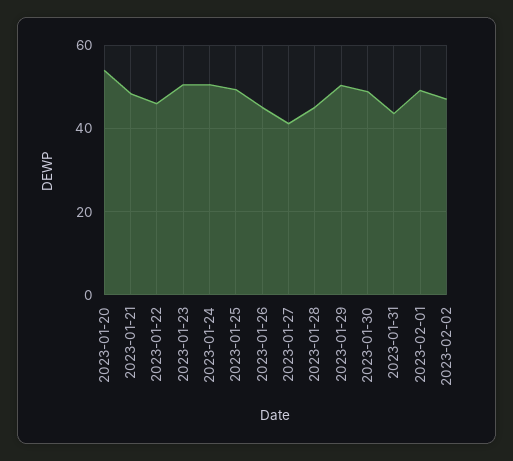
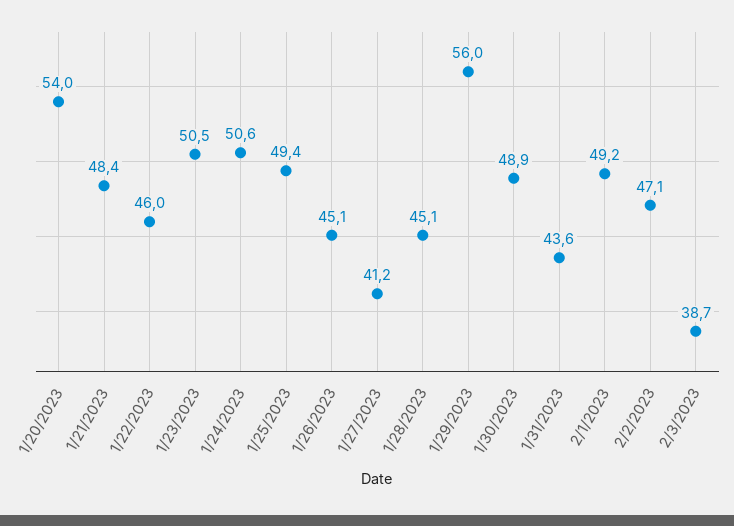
2023-01-29: 50 -> 56
2/3/2023: none -> 38.7

